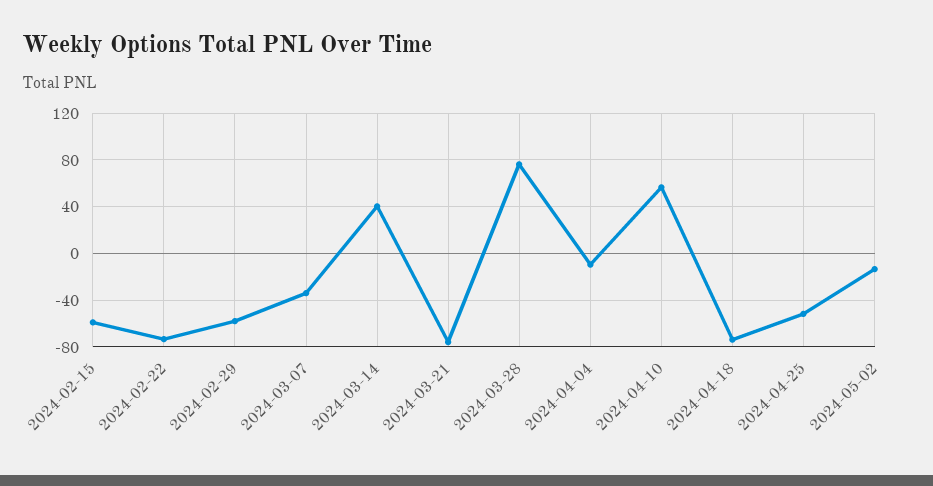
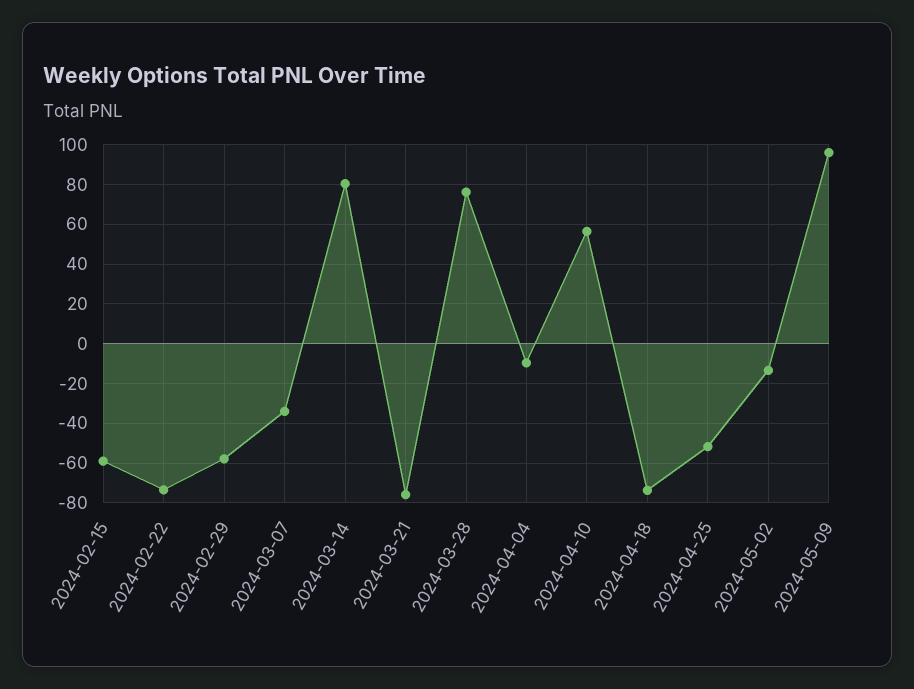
2024-03-14: 40 -> 80
2024-05-09: none -> 95

